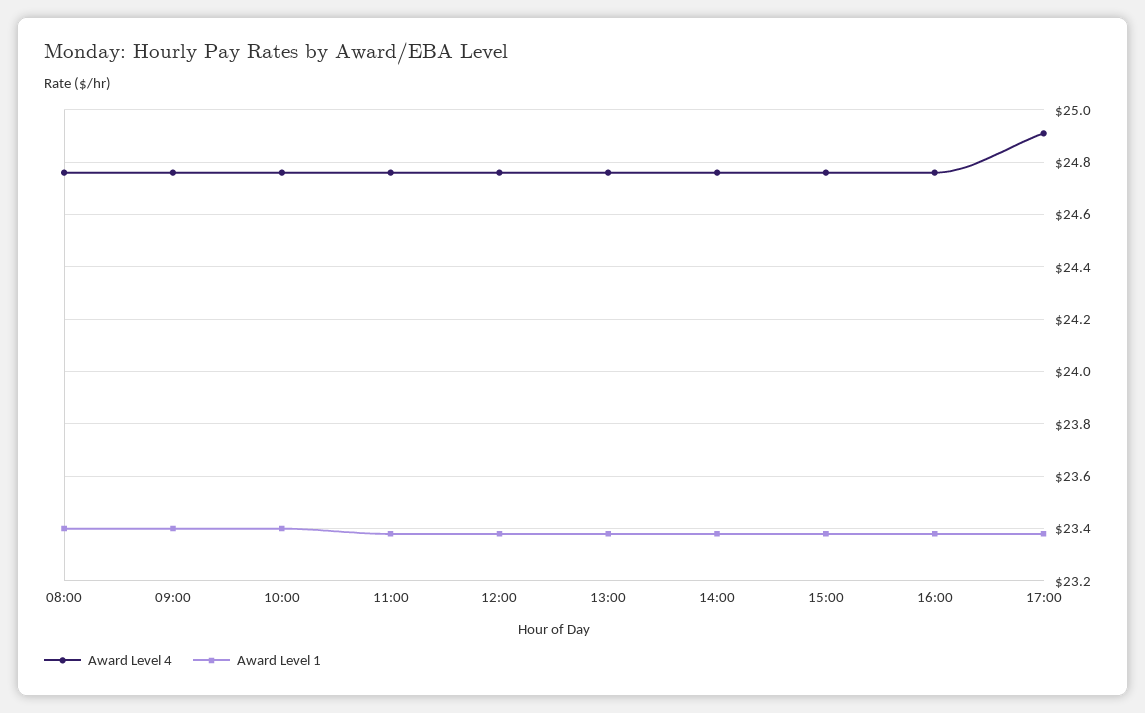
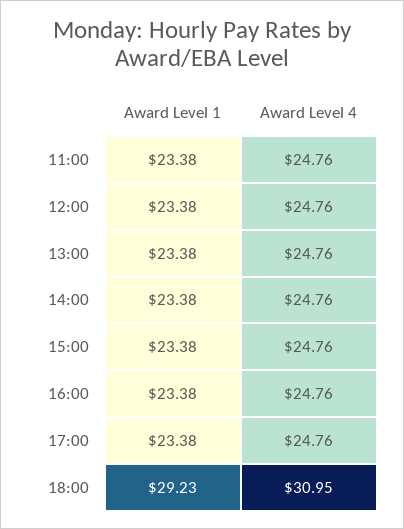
Award Level 4, 08:00: 24.75 -> none
Award Level 1, 08:00: 23.4 -> none
Award Level 4, 09:00: 24.75 -> none
Award Level 1, 09:00: 23.4 -> none
Award Level 4, 10:00: 24.75 -> none
Award Level 1, 10:00: 23.4 -> none
Award Level 4, 17:00: 24.9 -> 24.76
Award Level 1, 18:00: none -> 29.23
Award Level 4, 18:00: none -> 30.95

